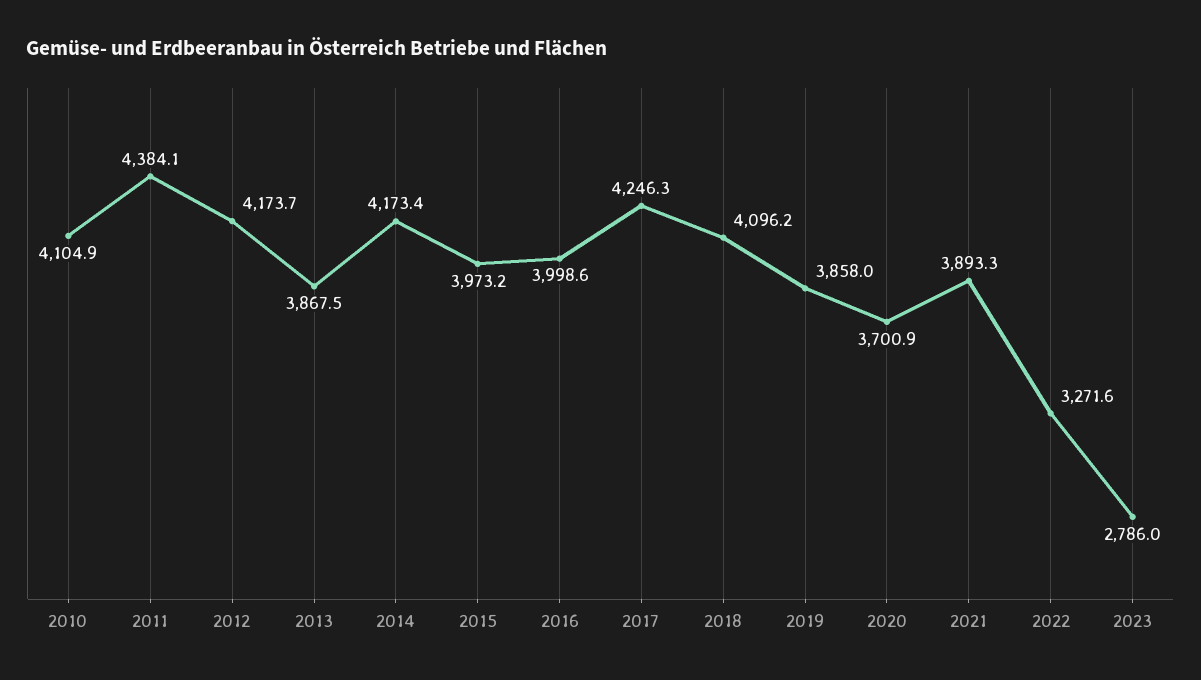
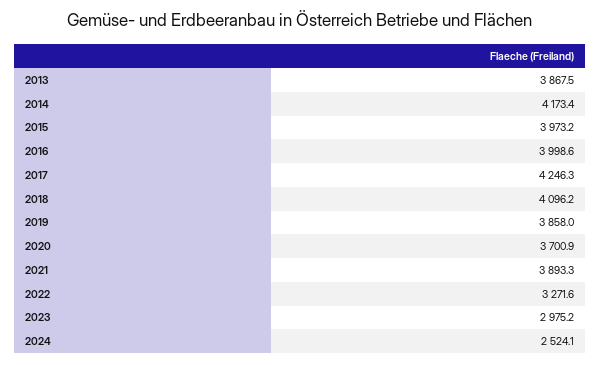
2010: 4104.9 -> none
2011: 4384.1 -> none
2012: 4173.7 -> none
2023: 2786 -> 2975.2
2024: none -> 2524.1

